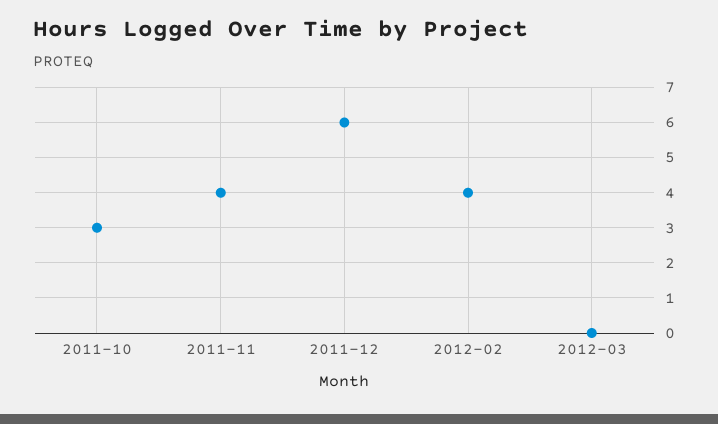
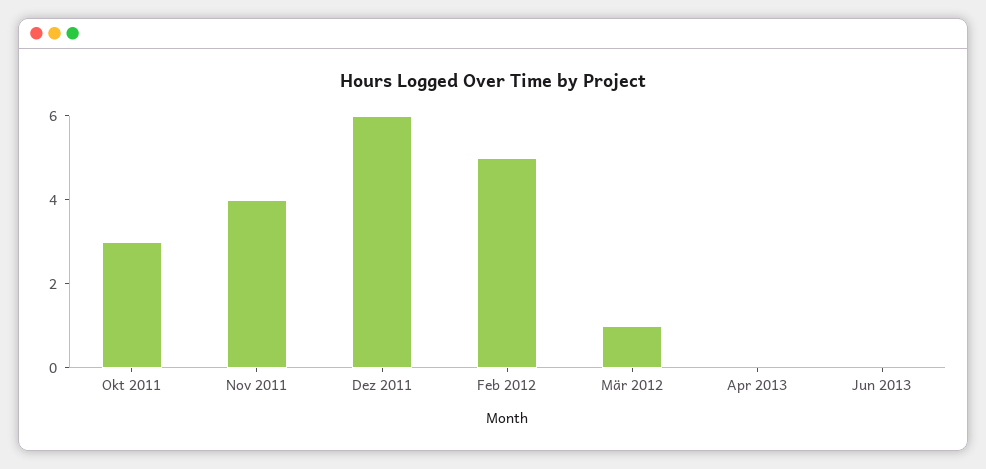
2012-02: 4 -> 5
2012-03: 0 -> 1
Apr 2013: none -> 0
Jun 2013: none -> 0

